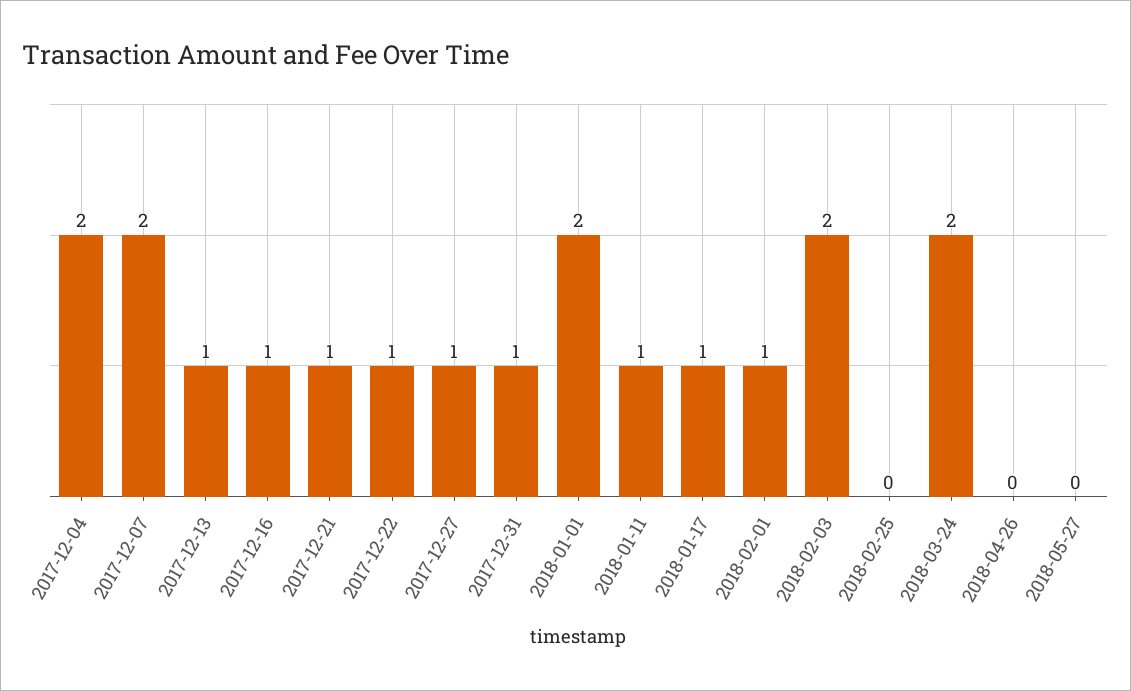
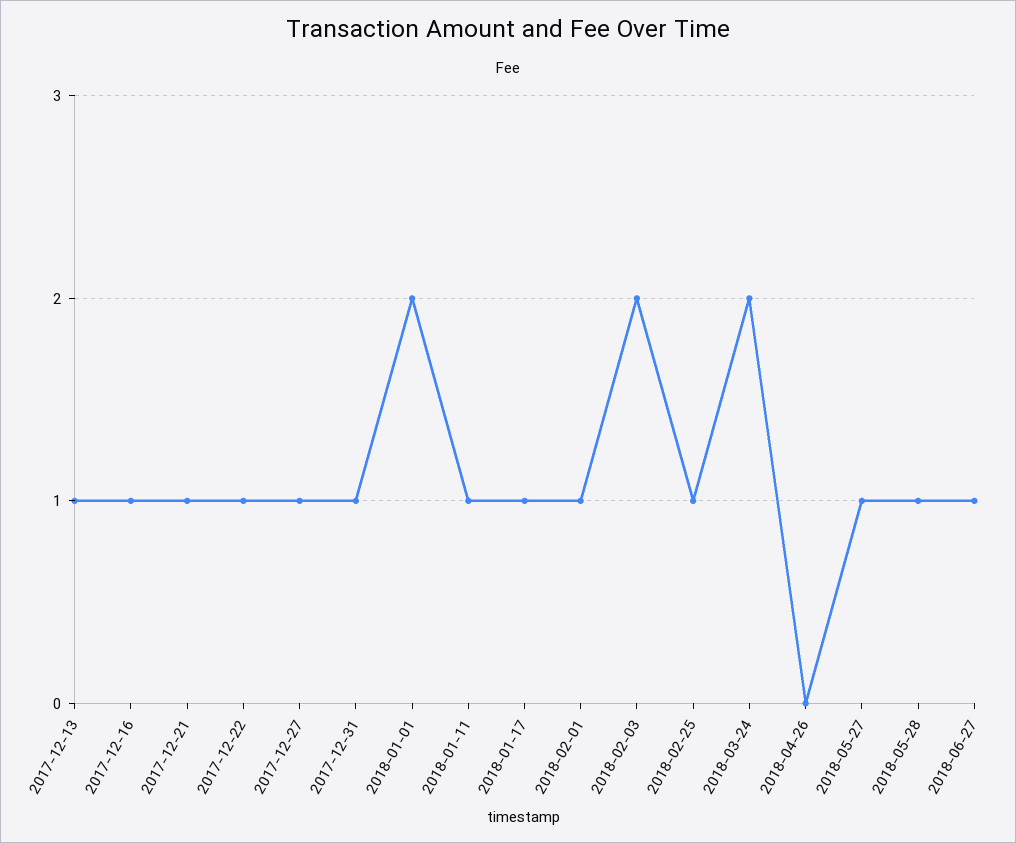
2017-12-04: 2 -> none
2017-12-07: 2 -> none
2018-02-25: 0 -> 1
2018-05-27: 0 -> 1
2018-05-28: none -> 1
2018-06-27: none -> 1

